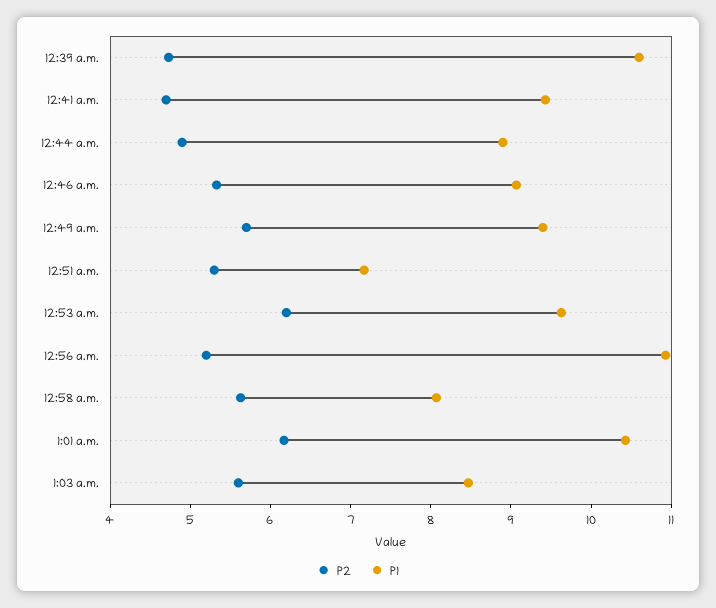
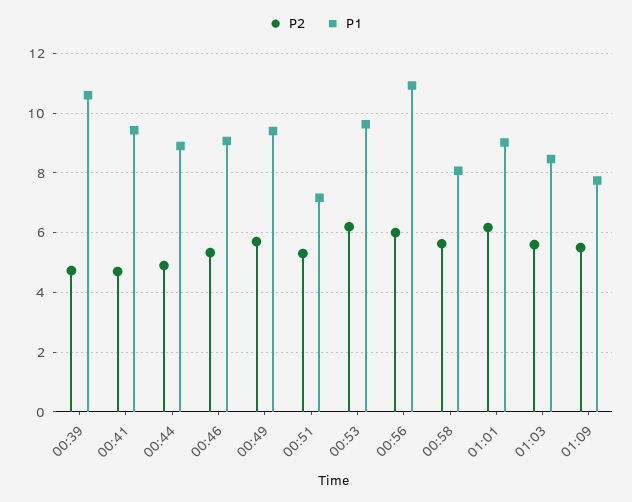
P2, 12:56 a.m.: 5.2 -> 6
P1, 1:01 a.m.: 10.4 -> 9
P2, 01:09: none -> 5.5
P1, 01:09: none -> 7.75

